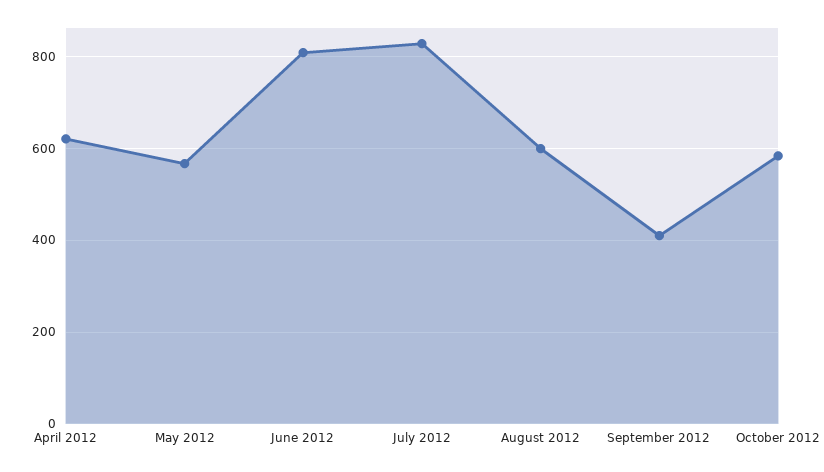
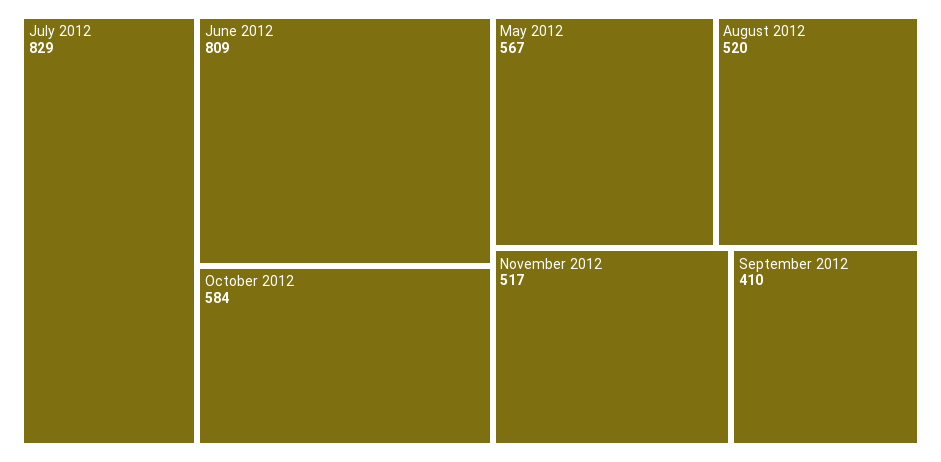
April 2012: 620 -> none
August 2012: 600 -> 520
November 2012: none -> 517

